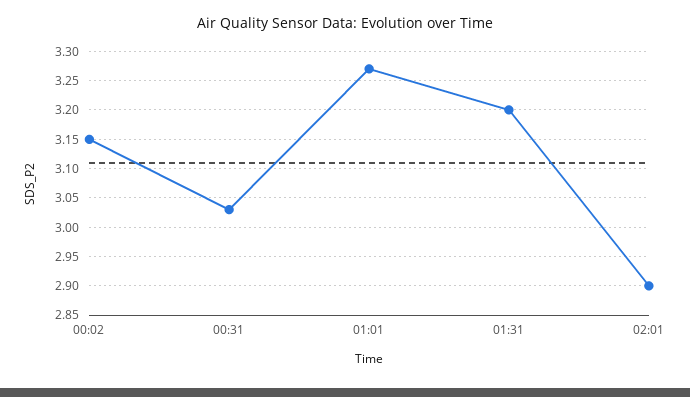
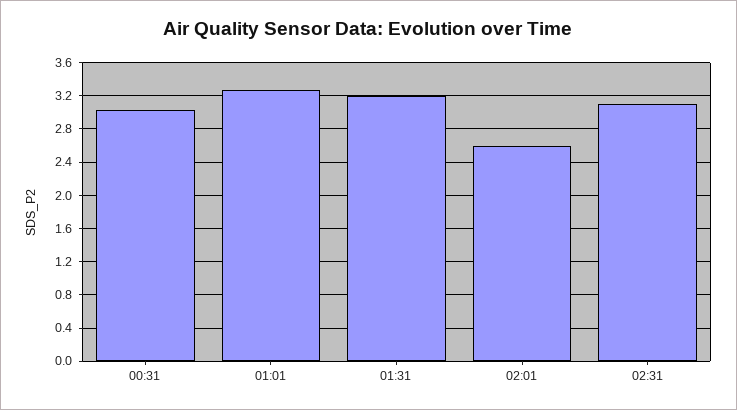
00:02: 3.15 -> none
02:01: 2.9 -> 2.6
02:31: none -> 3.1

